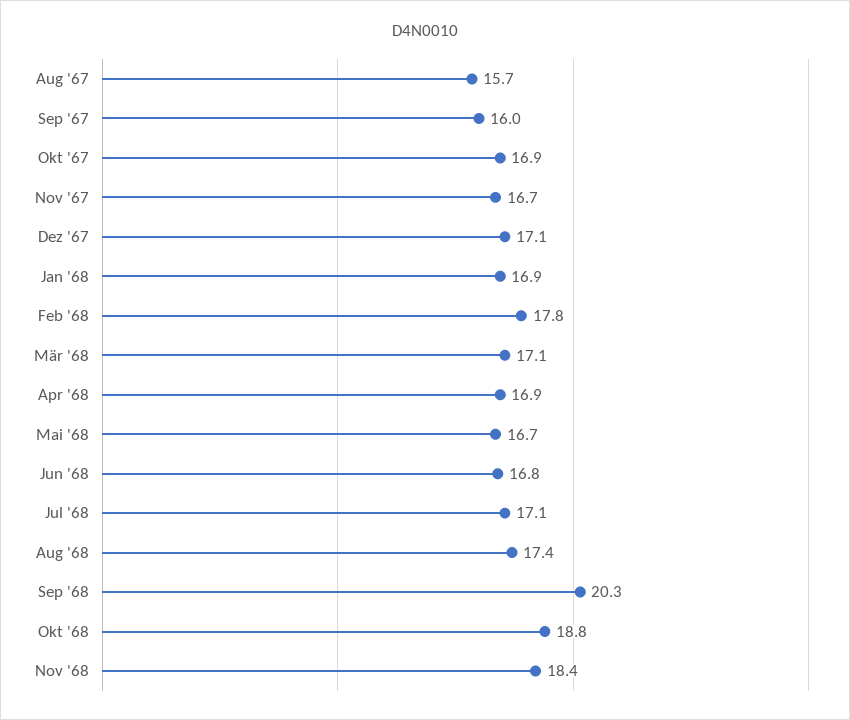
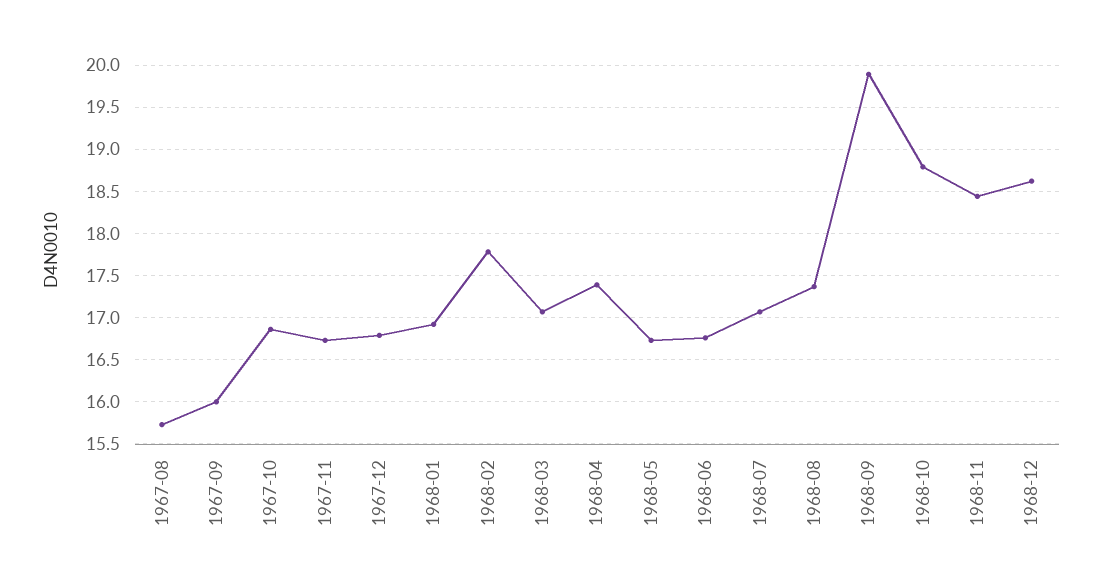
Dez '67: 17.1 -> 16.8
Apr '68: 16.9 -> 17.4
Sep '68: 20.3 -> 19.9
1968-12: none -> 18.6

